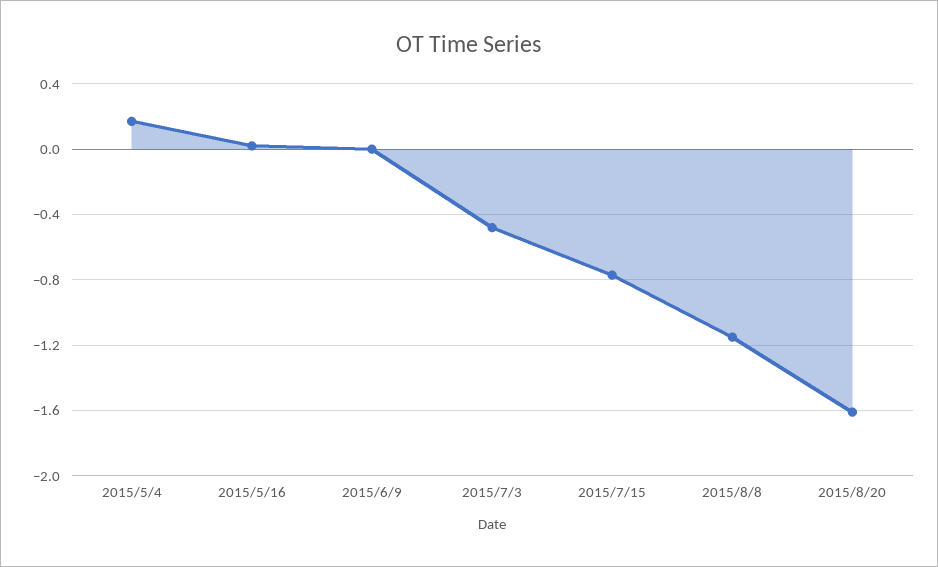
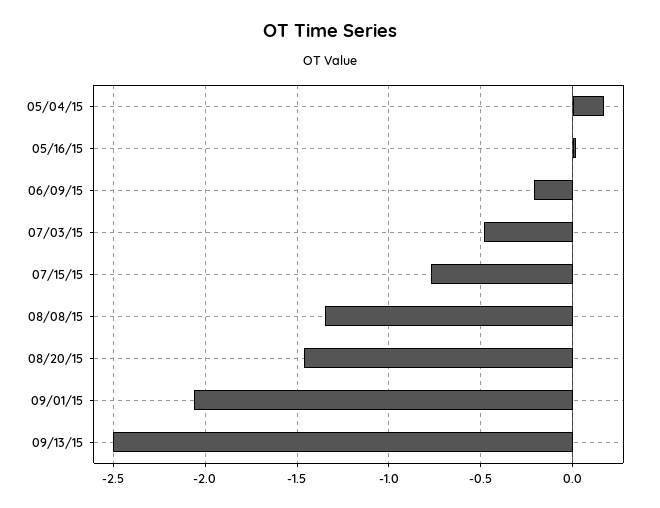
2015/6/9: 0 -> -0.2
2015/8/8: -1.15 -> -1.35
2015/8/20: -1.6 -> -1.45
09/01/15: none -> -2.05
09/13/15: none -> -2.5

